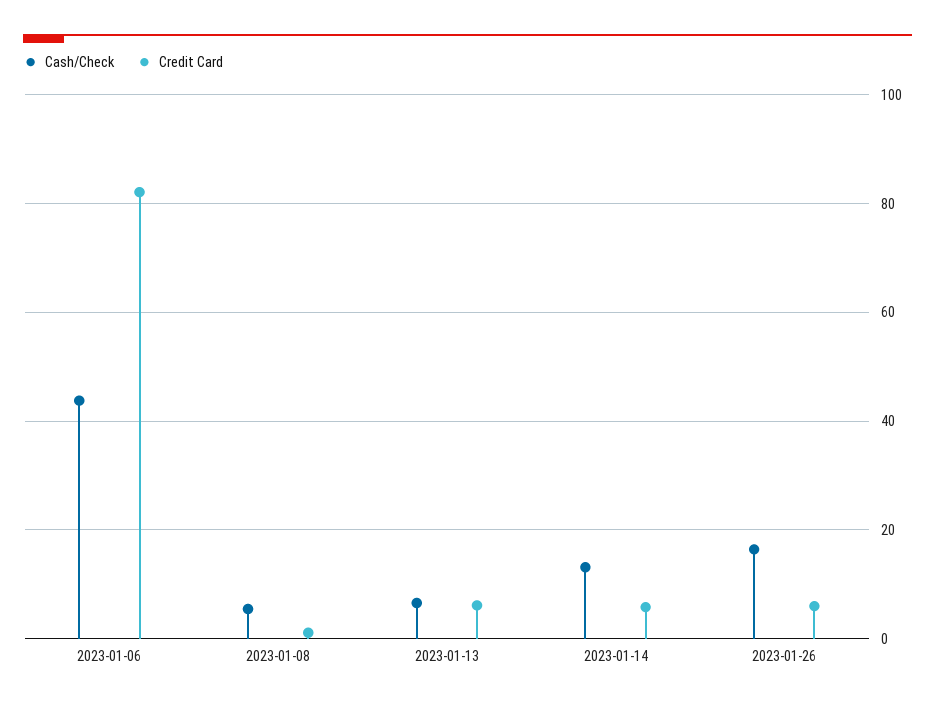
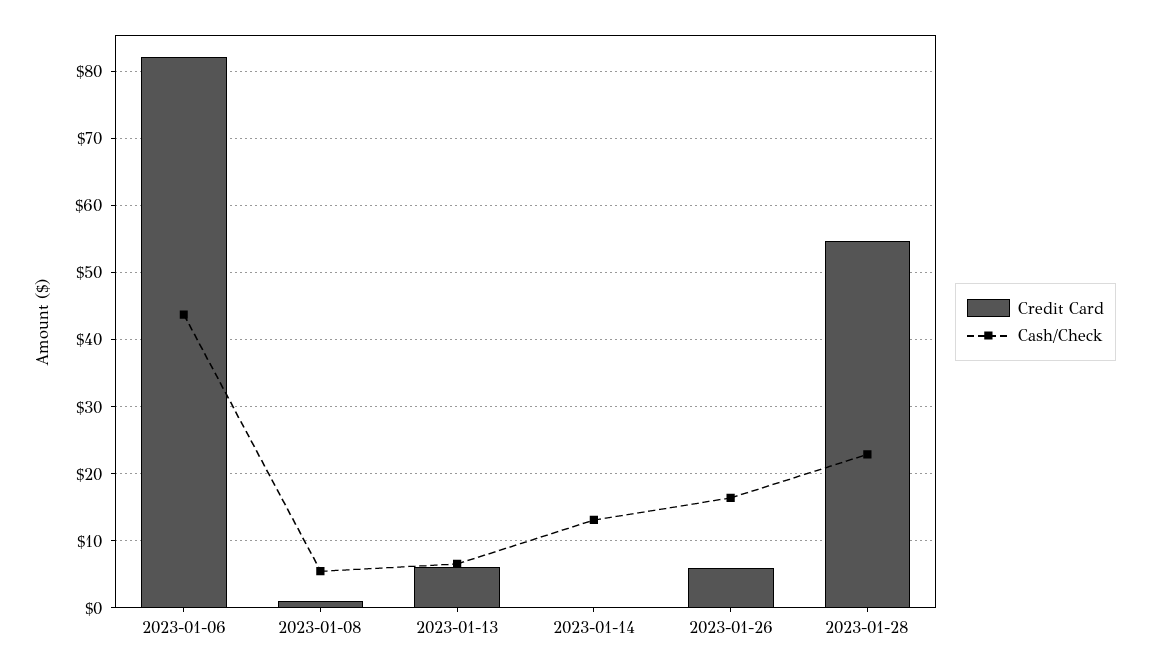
Credit Card, 2023-01-14: 6 -> 0
Credit Card, 2023-01-28: none -> 55
Cash/Check, 2023-01-28: none -> 23

